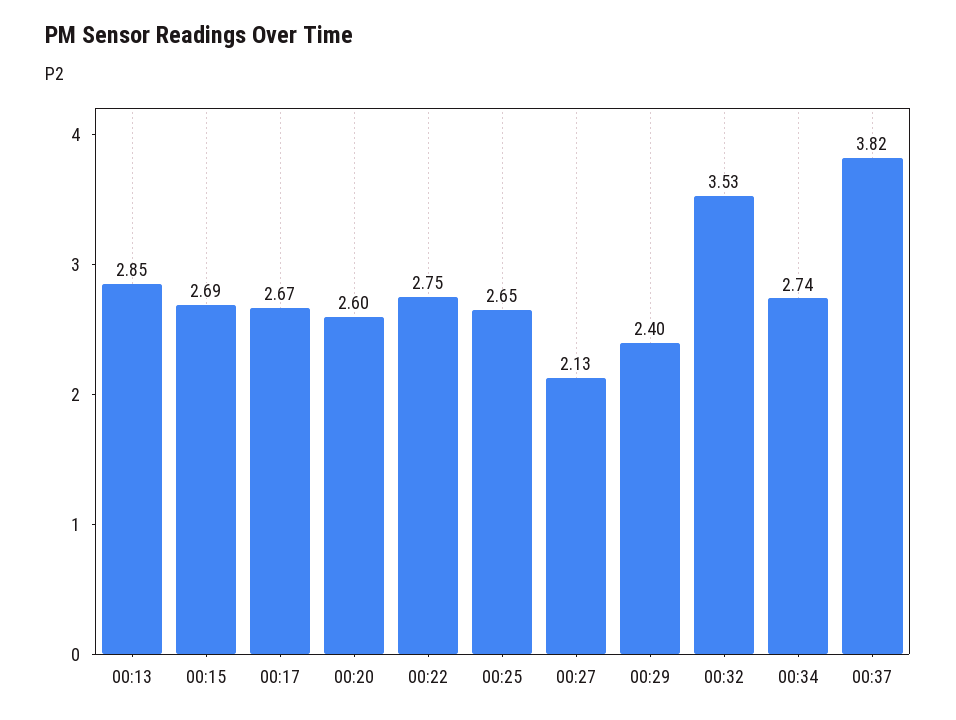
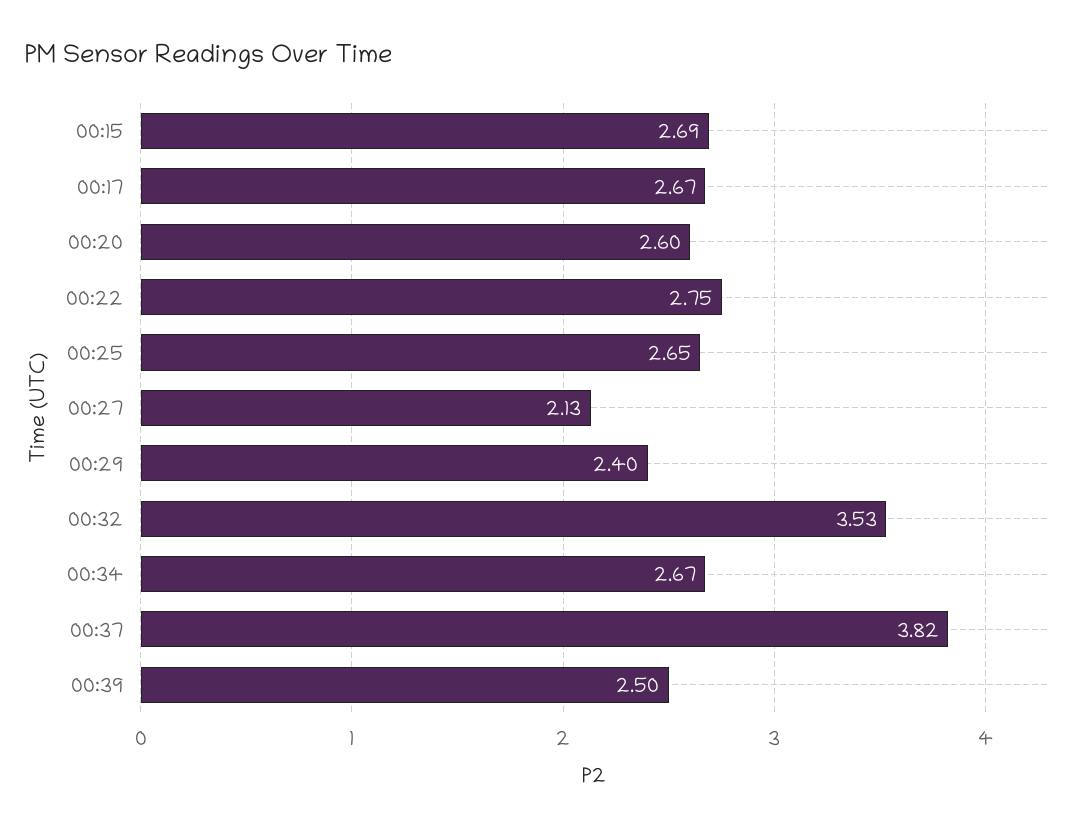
00:13: 2.85 -> none
00:34: 2.74 -> 2.67
00:39: none -> 2.5

